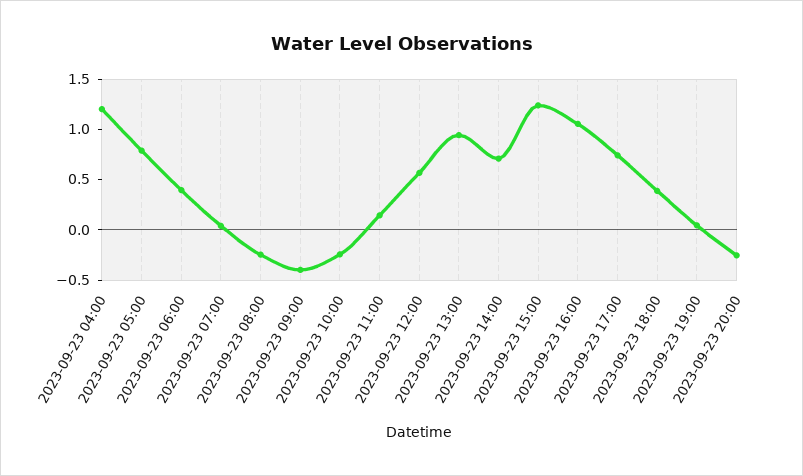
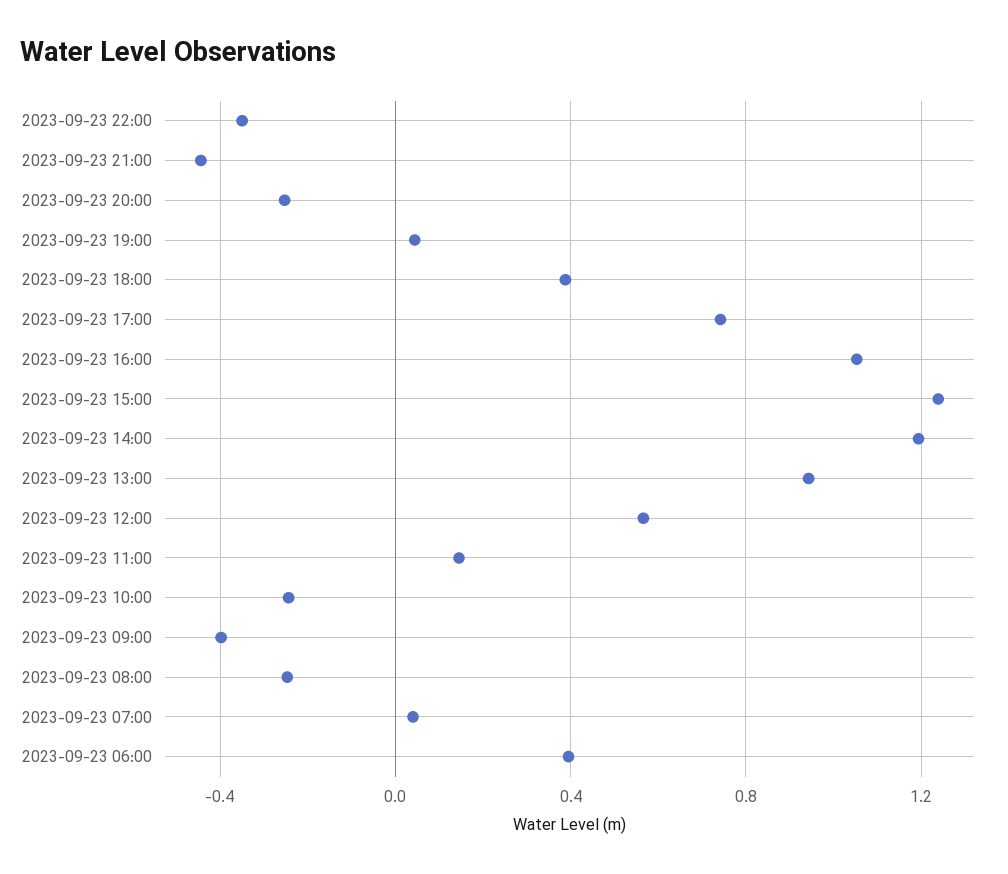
2023-09-23 04:00: 1.2 -> none
2023-09-23 05:00: 0.8 -> none
2023-09-23 14:00: 0.7 -> 1.2
2023-09-23 22:00: none -> -0.35
2023-09-23 21:00: none -> -0.45

